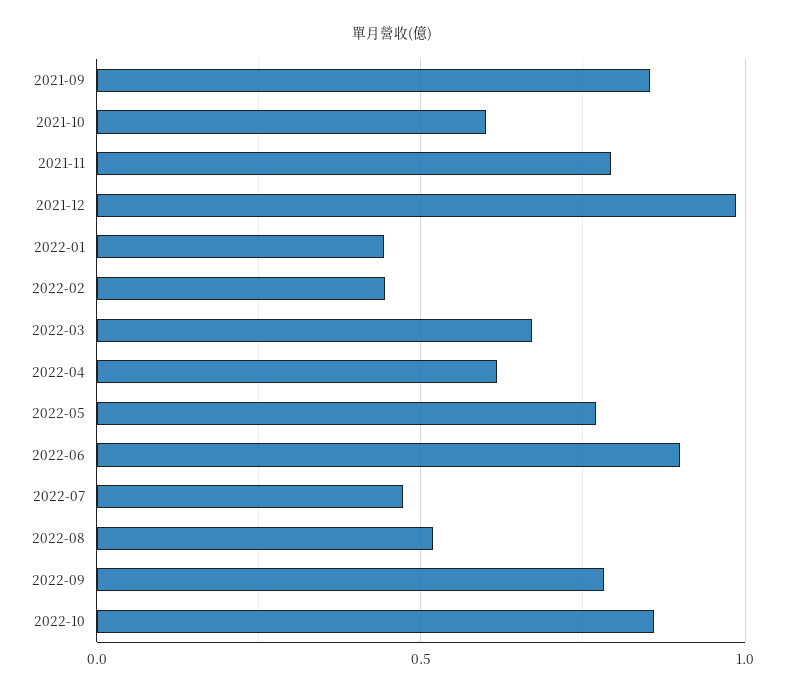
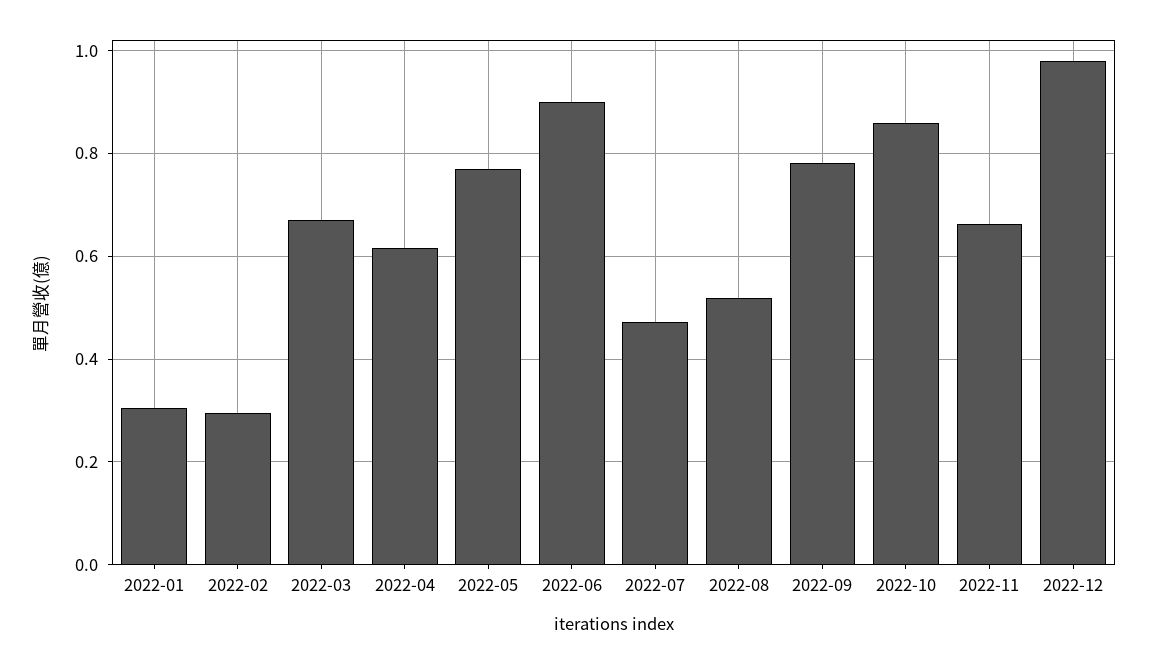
2021-09: 0.85 -> none
2021-10: 0.6 -> none
2021-11: 0.8 -> none
2021-12: 1 -> none
2022-01: 0.45 -> 0.3
2022-02: 0.45 -> 0.3
2022-11: none -> 0.66
2022-12: none -> 0.98

